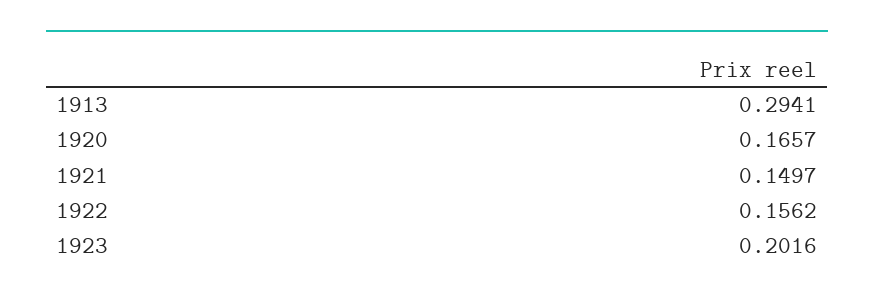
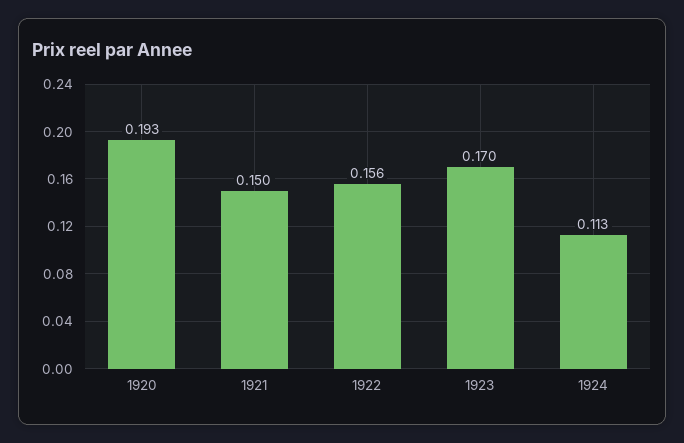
1913: 0.2941 -> none
1920: 0.1657 -> 0.193
1923: 0.2016 -> 0.17
1924: none -> 0.113

